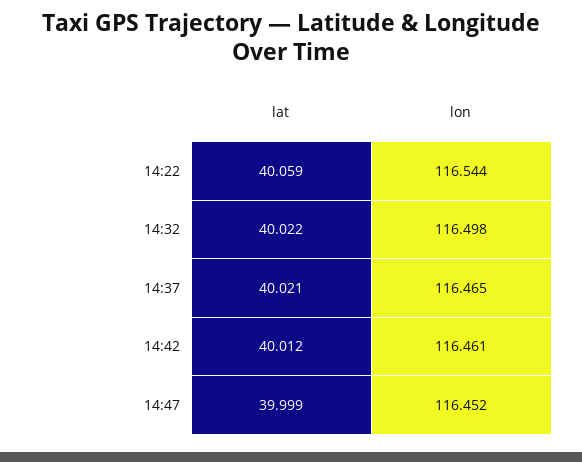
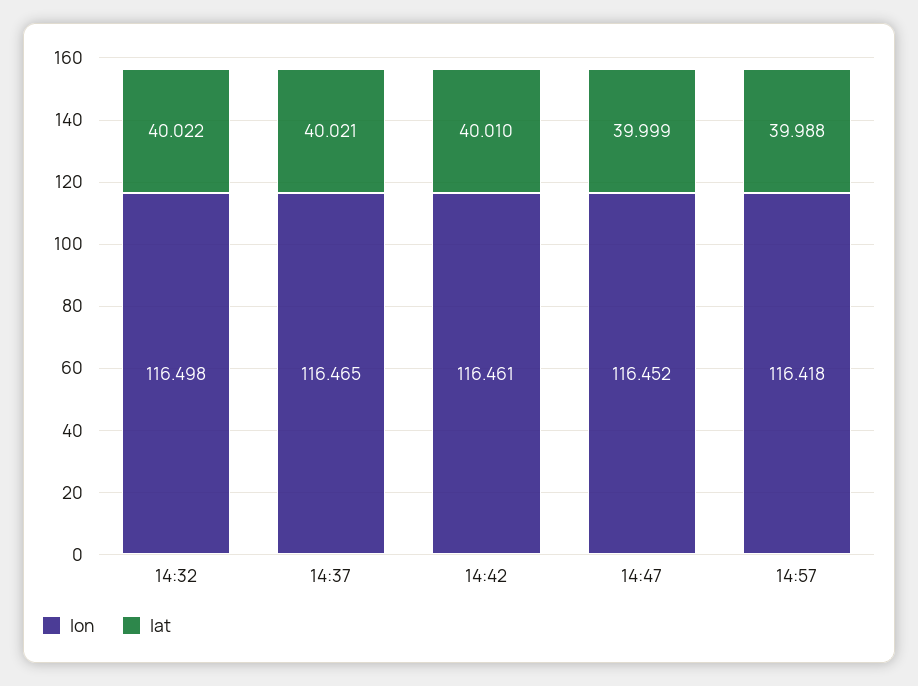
lat, 14:22: 40.059 -> none
lon, 14:22: 116.544 -> none
lat, 14:42: 40.012 -> 40.01
lon, 14:57: none -> 116.418
lat, 14:57: none -> 39.988

